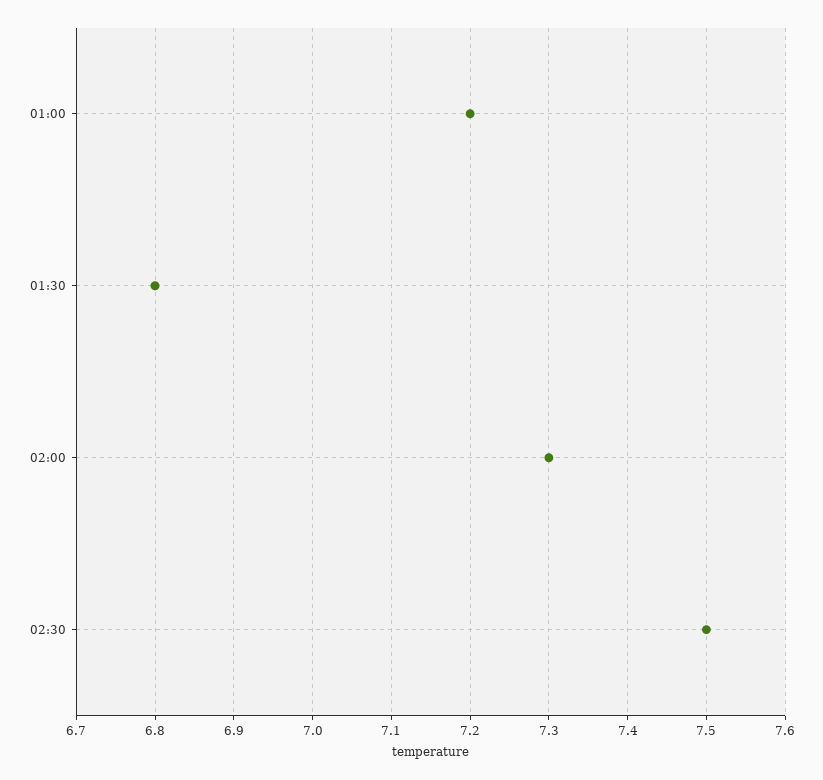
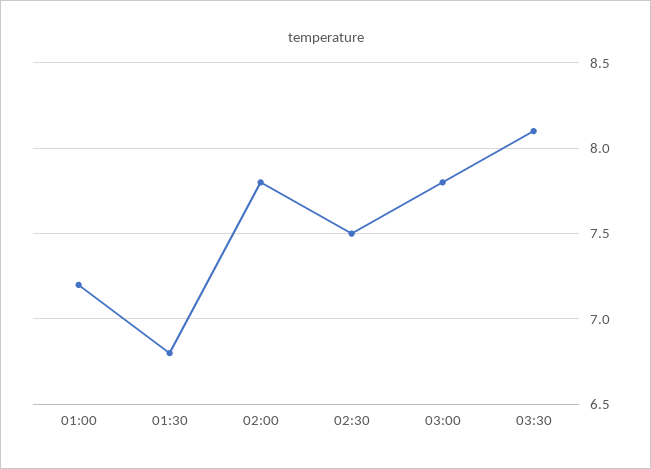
02:00: 7.3 -> 7.8
03:00: none -> 7.8
03:30: none -> 8.1

